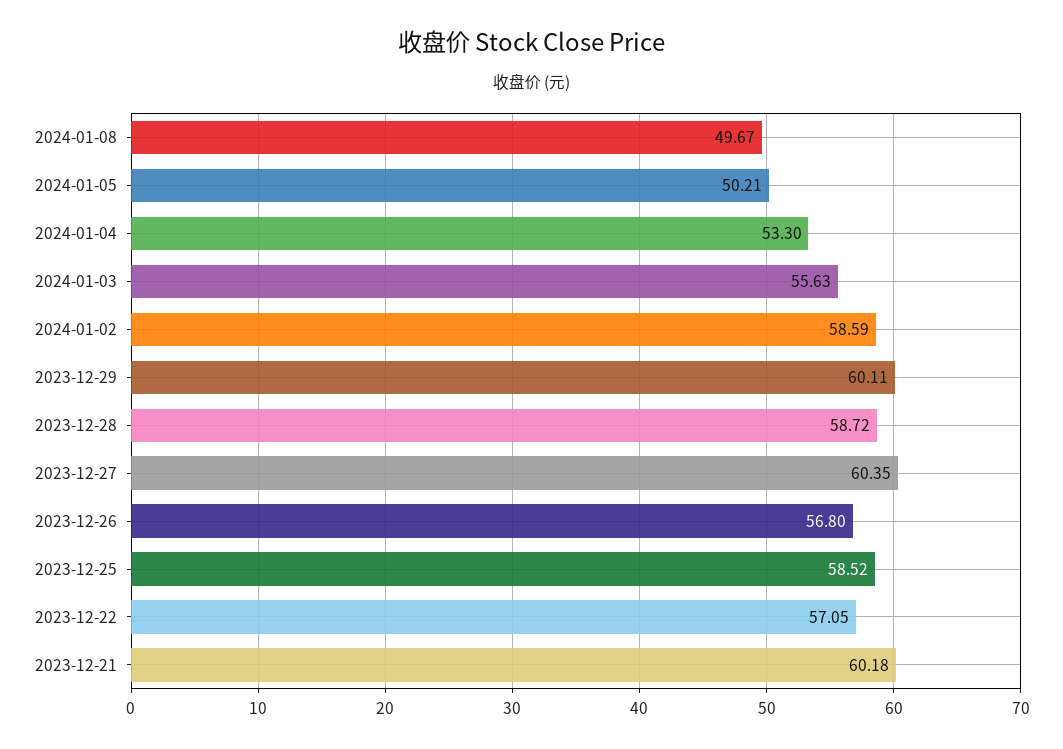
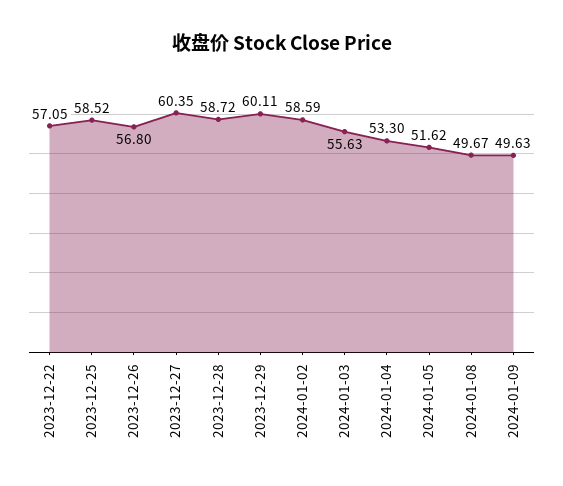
2024-01-05: 50.21 -> 51.62
2023-12-21: 60.18 -> none
2024-01-09: none -> 49.63

